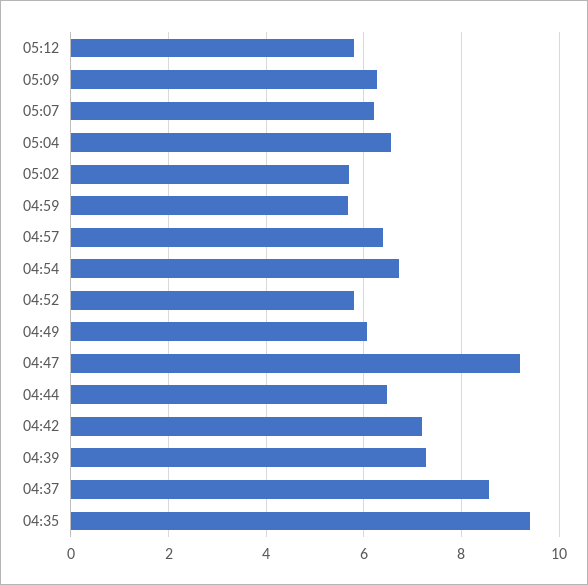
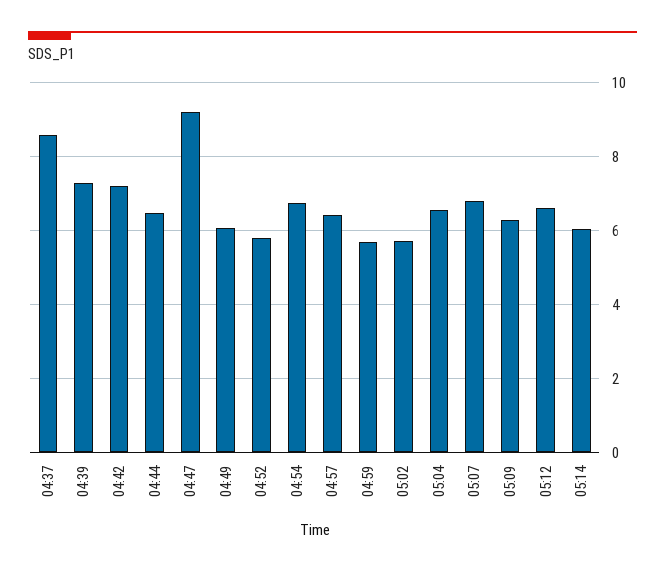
05:12: 5.8 -> 6.6
05:07: 6.2 -> 6.8
04:35: 9.4 -> none
05:14: none -> 6

